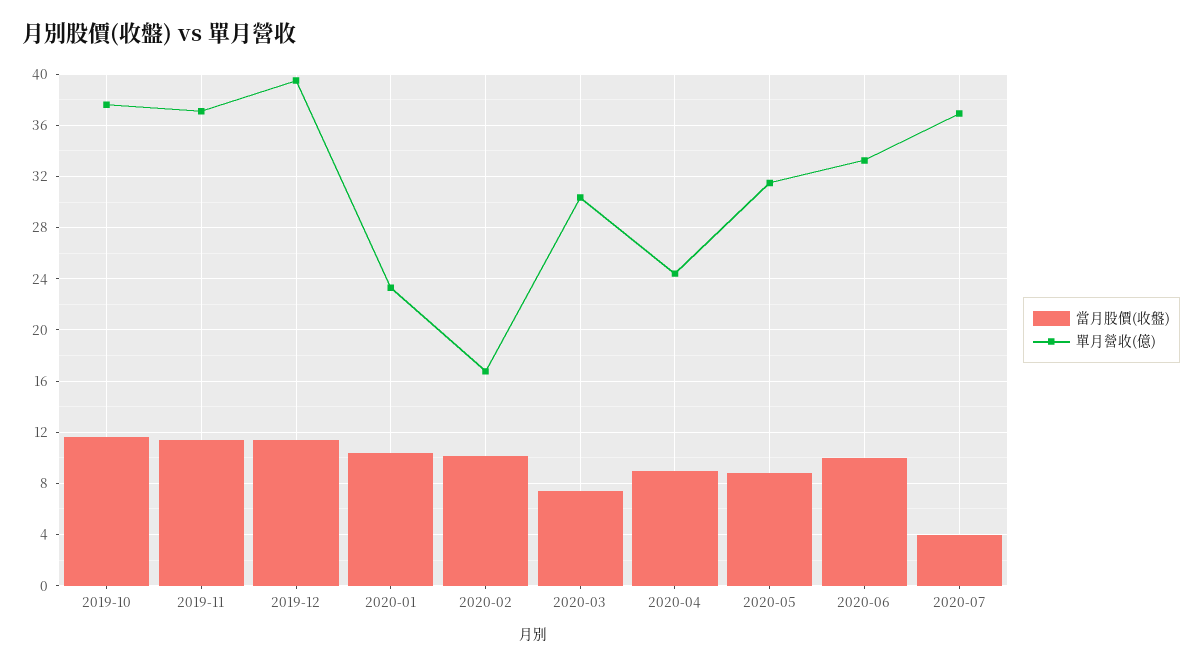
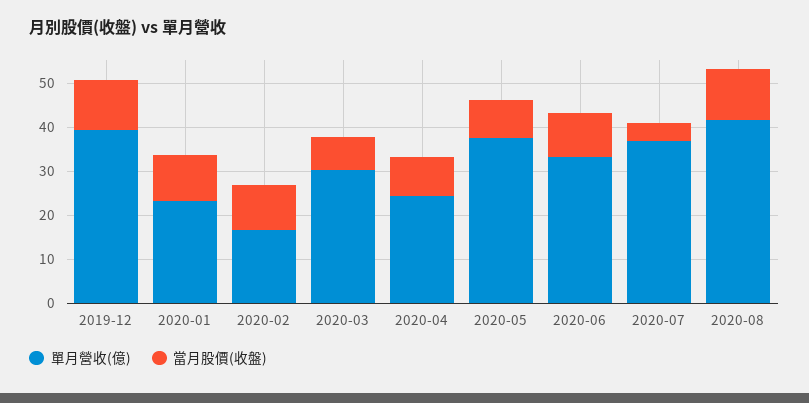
當月股價(收盤), 2019-10: 11.5 -> none
單月營收(億), 2019-10: 37.5 -> none
當月股價(收盤), 2019-11: 11.5 -> none
單月營收(億), 2019-11: 37 -> none
單月營收(億), 2020-05: 31.5 -> 38
單月營收(億), 2020-08: none -> 42
當月股價(收盤), 2020-08: none -> 12

